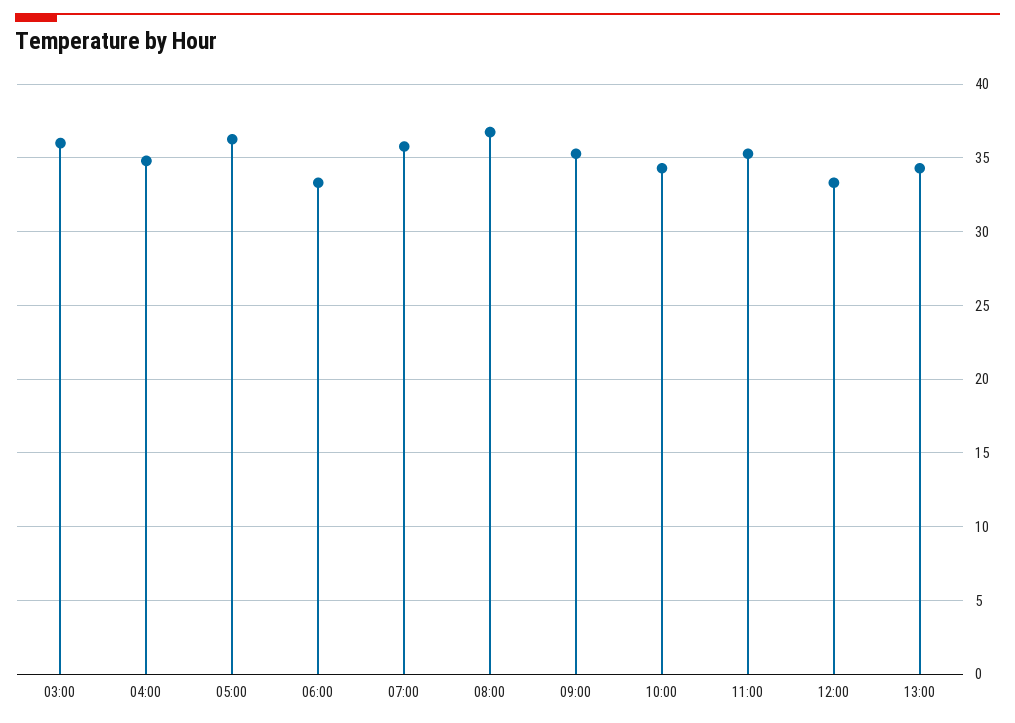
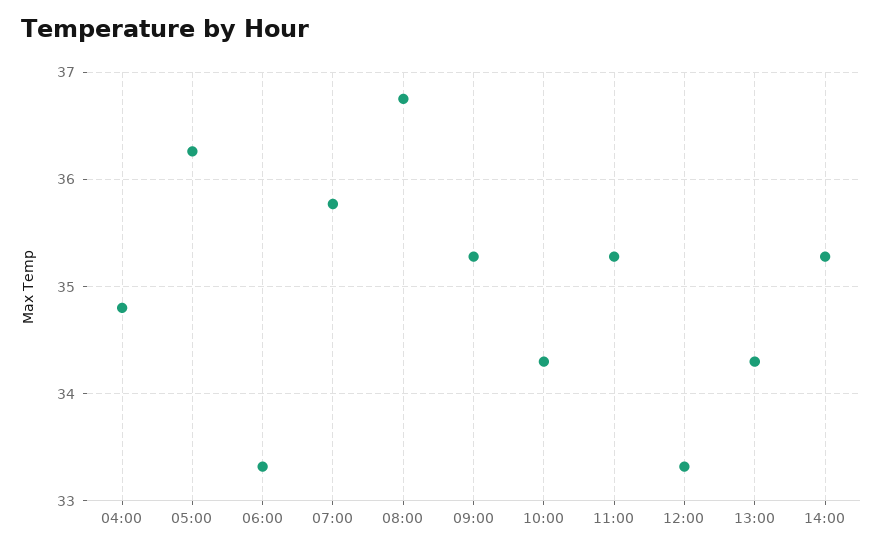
03:00: 36 -> none
14:00: none -> 35.3

